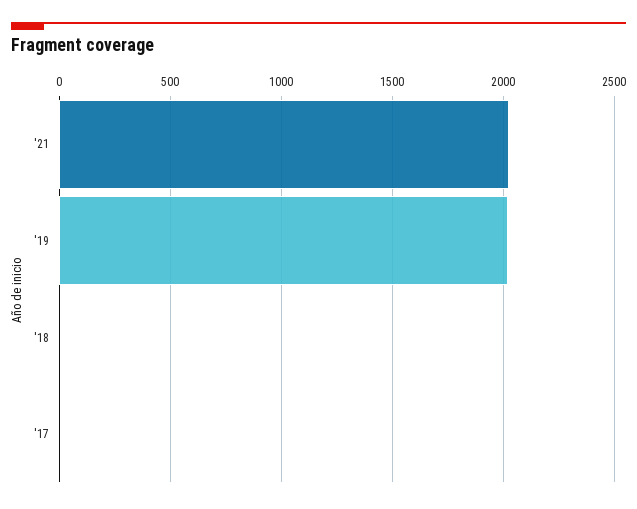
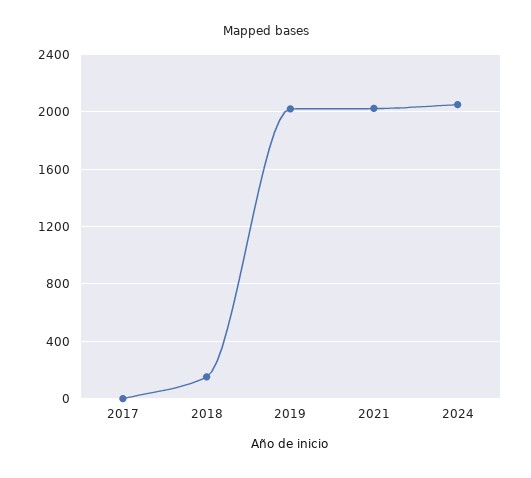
'18: 0 -> 150
2024: none -> 2050

